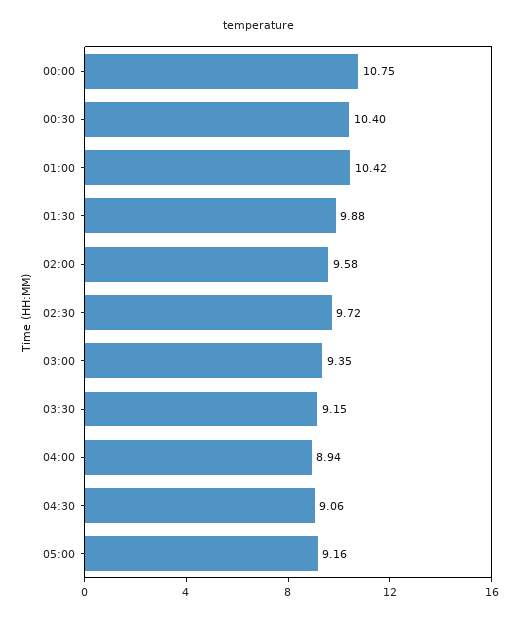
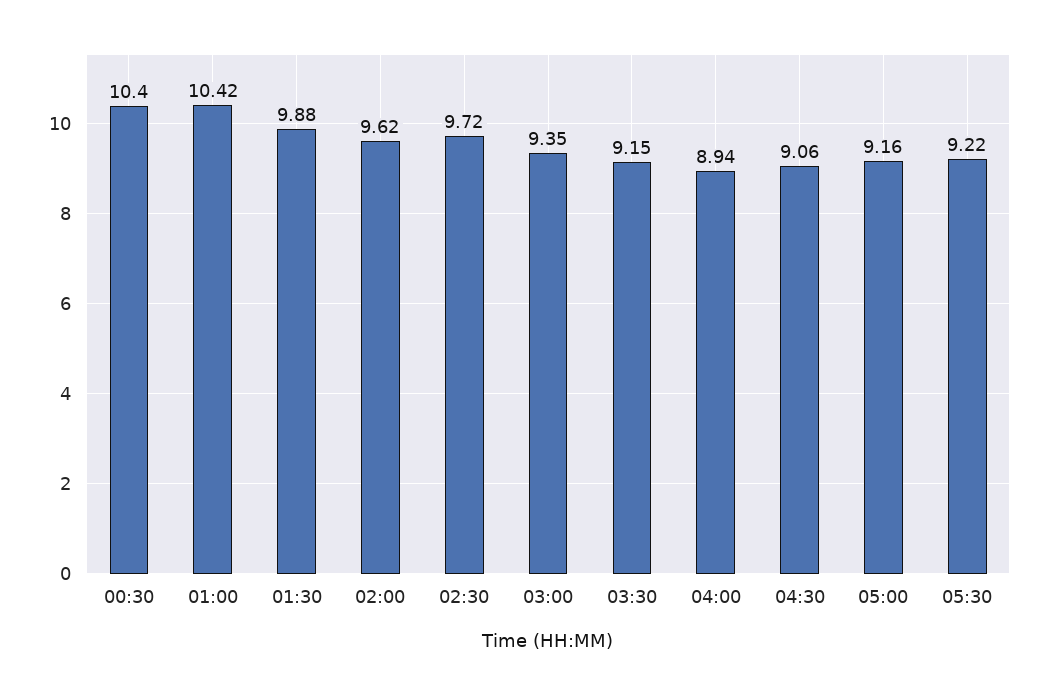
00:00: 10.75 -> none
02:00: 9.58 -> 9.62
05:30: none -> 9.22

